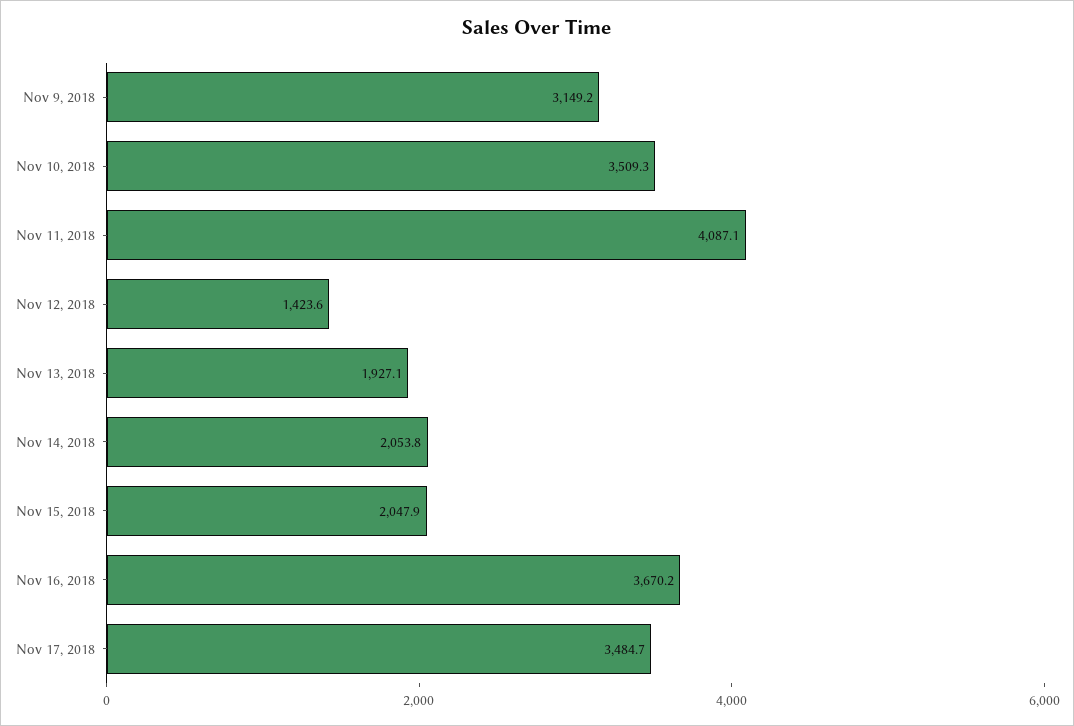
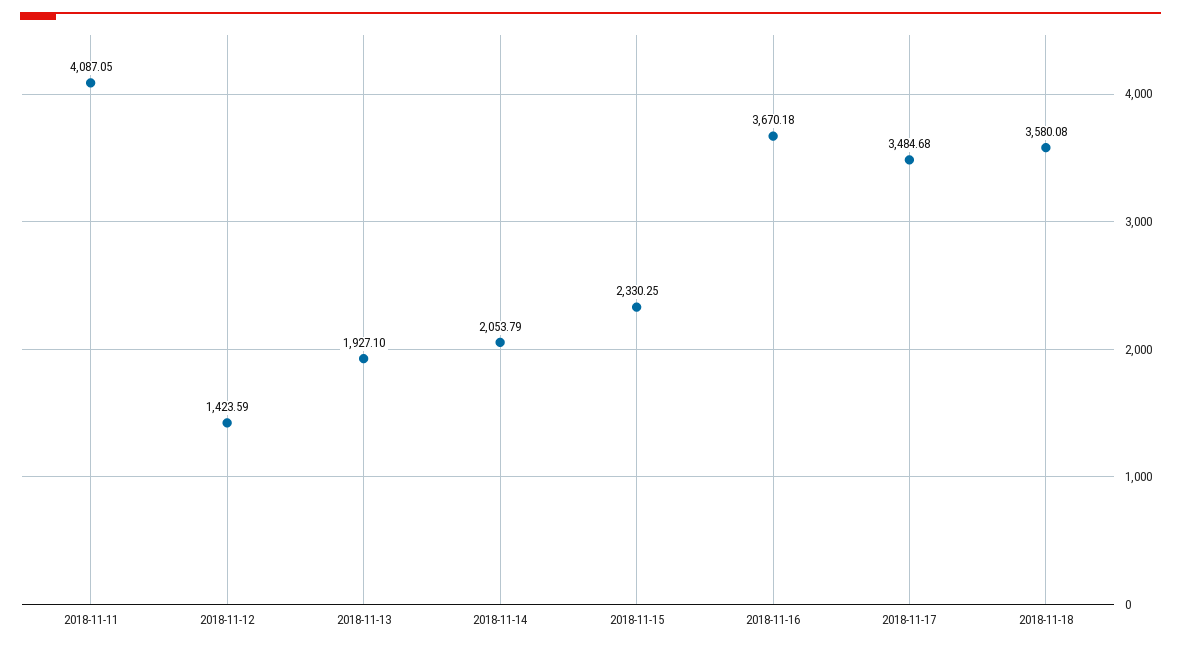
Nov 9, 2018: 3149.2 -> none
Nov 10, 2018: 3509.3 -> none
Nov 15, 2018: 2047.9 -> 2330.25
2018-11-18: none -> 3580.08

